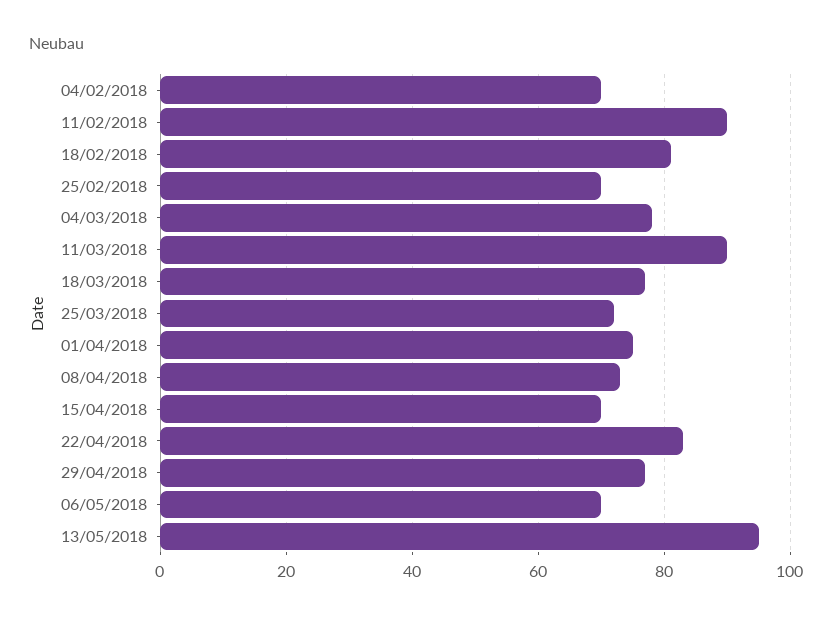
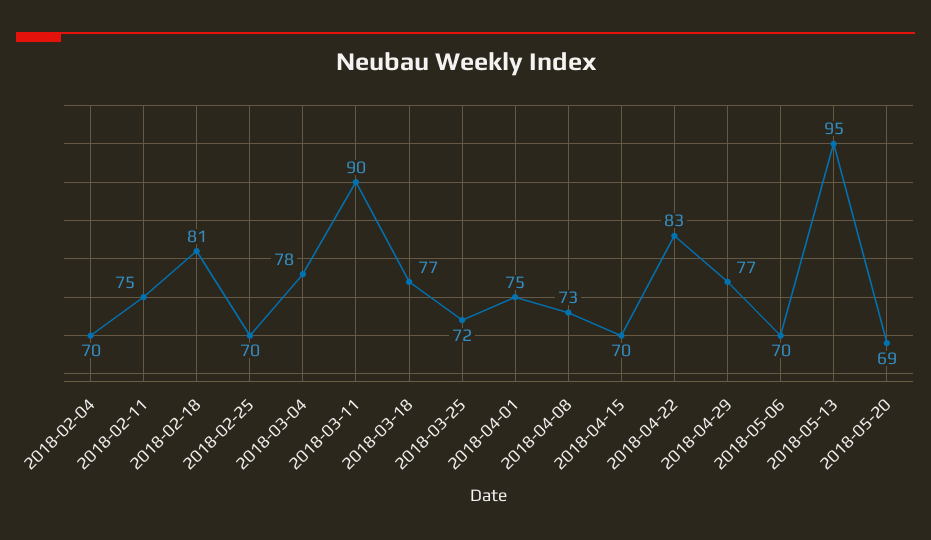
11/02/2018: 90 -> 75
2018-05-20: none -> 69

